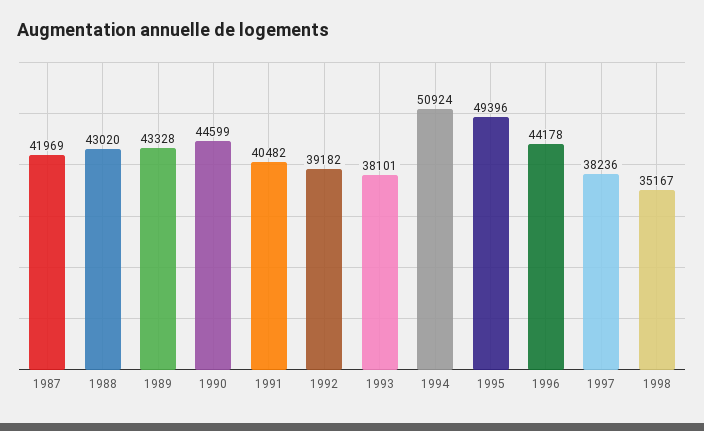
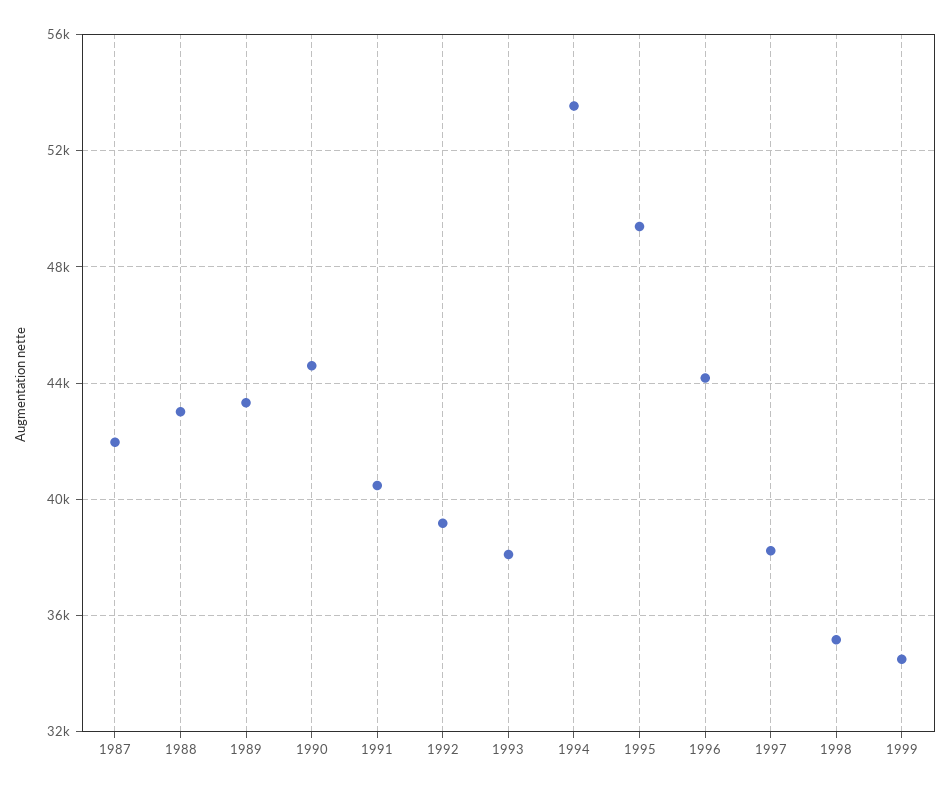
1994: 50924 -> 53500
1999: none -> 34500

